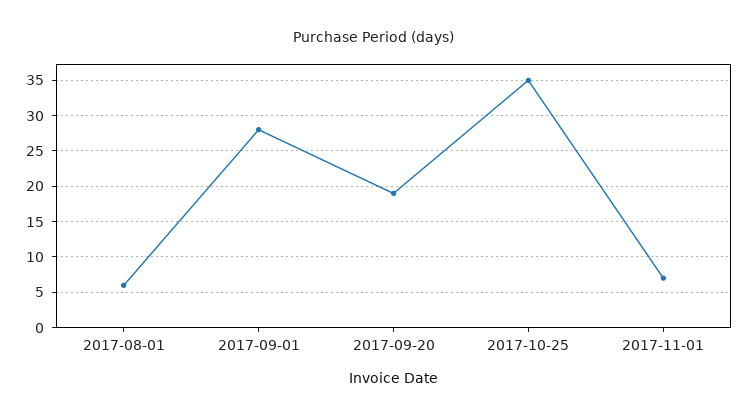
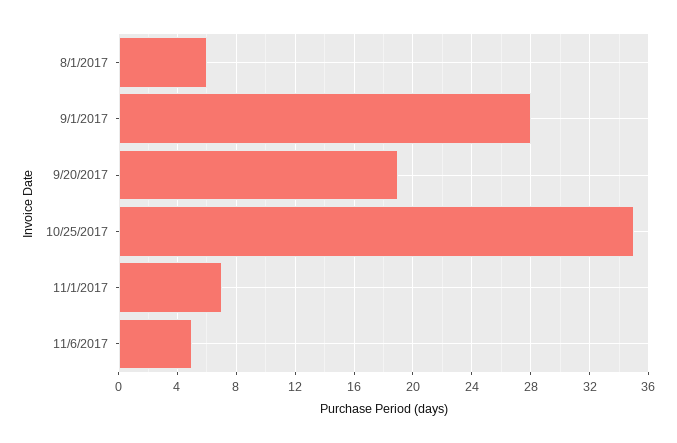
11/6/2017: none -> 5

